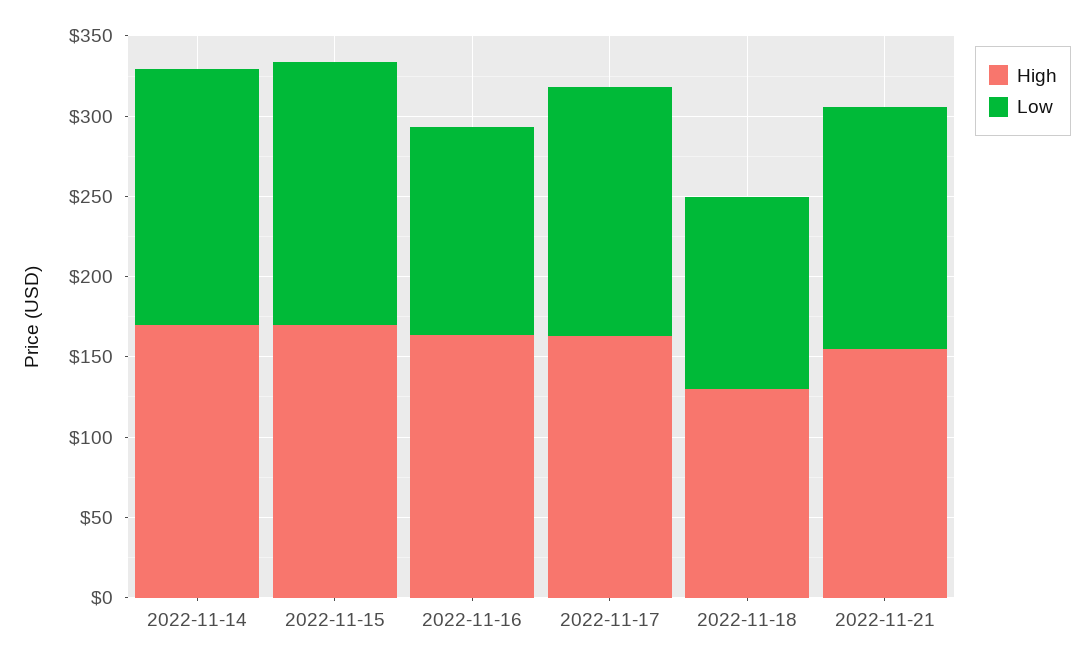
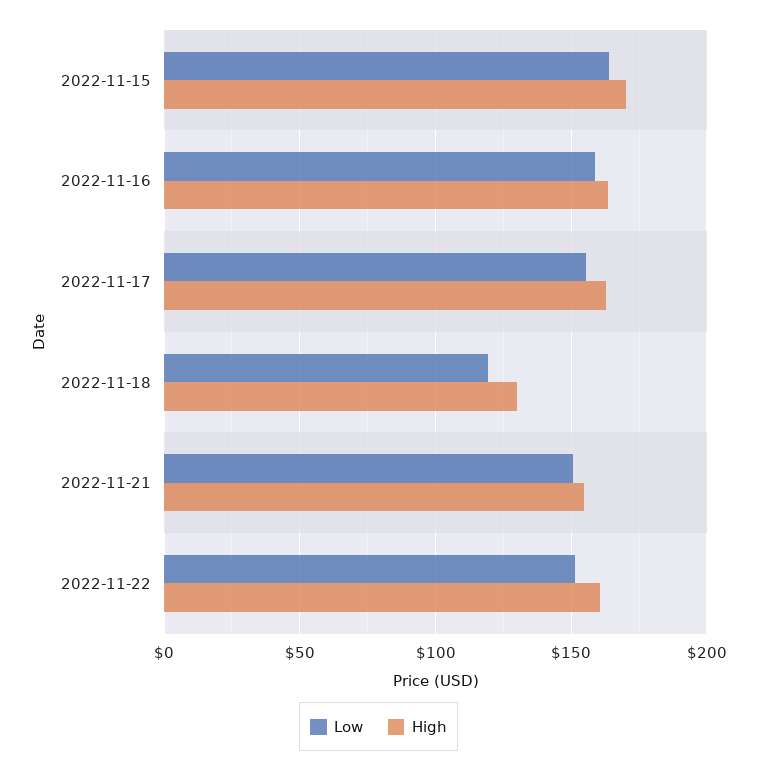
High, 2022-11-14: 170 -> none
Low, 2022-11-14: 160 -> none
Low, 2022-11-16: 130 -> 160
Low, 2022-11-22: none -> 150
High, 2022-11-22: none -> 160

